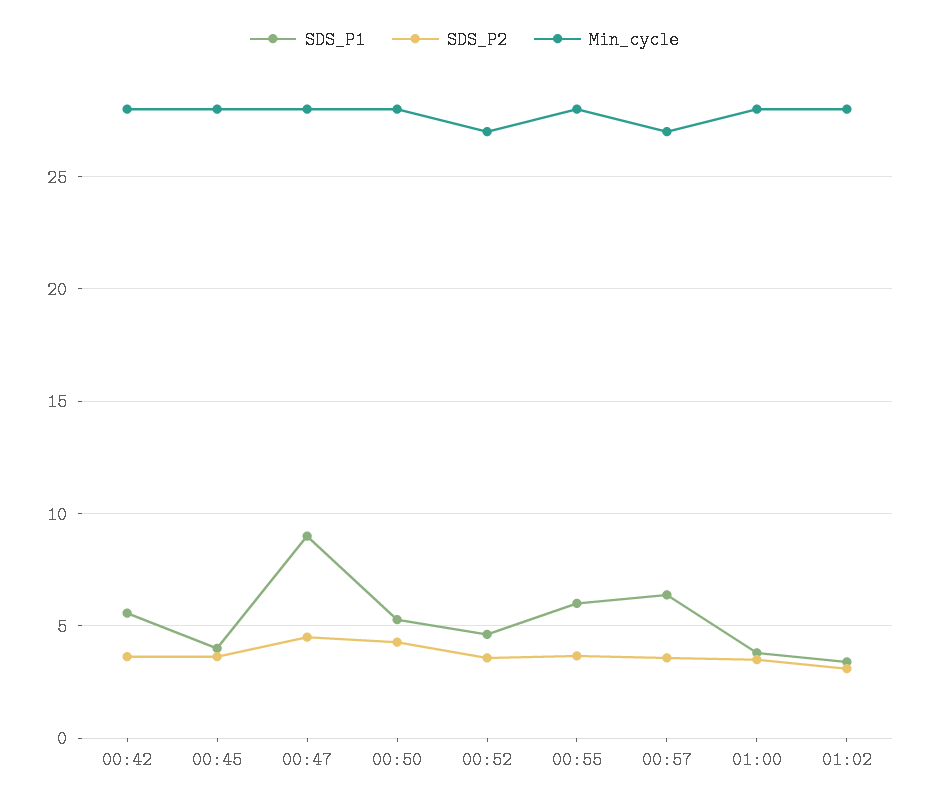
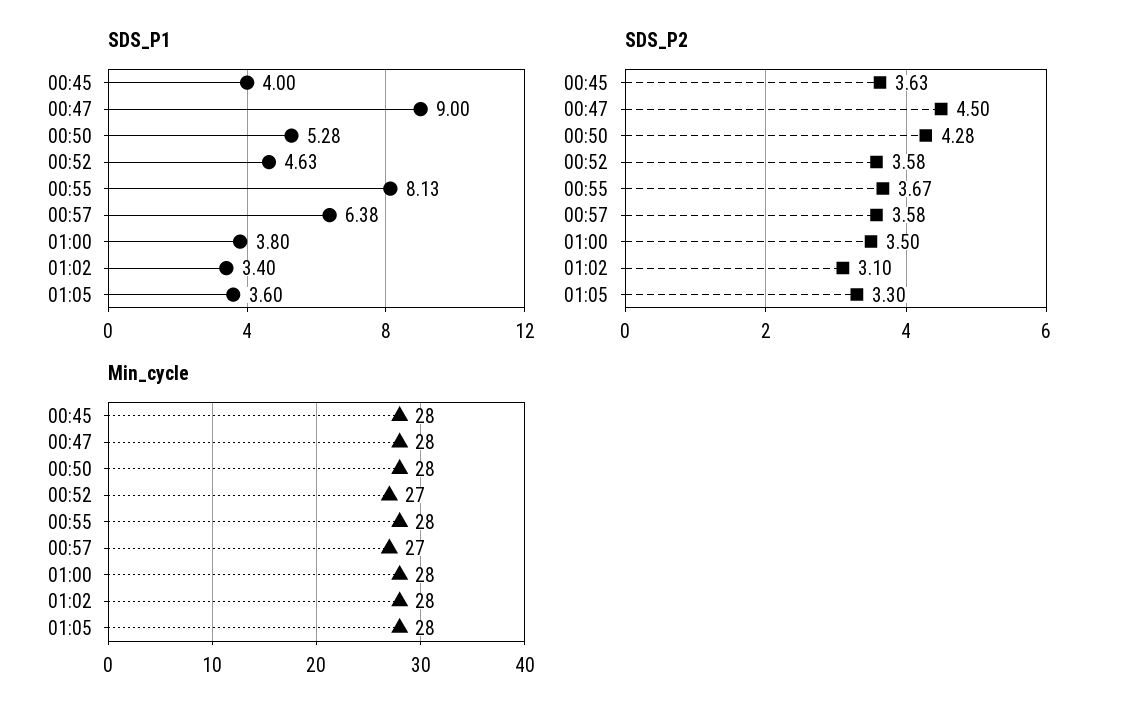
SDS_P1, 00:42: 5.5 -> none
SDS_P2, 00:42: 3.5 -> none
Min_cycle, 00:42: 28 -> none
SDS_P1, 00:55: 6 -> 8.13
SDS_P1, 01:05: none -> 3.6
SDS_P2, 01:05: none -> 3.3
Min_cycle, 01:05: none -> 28

